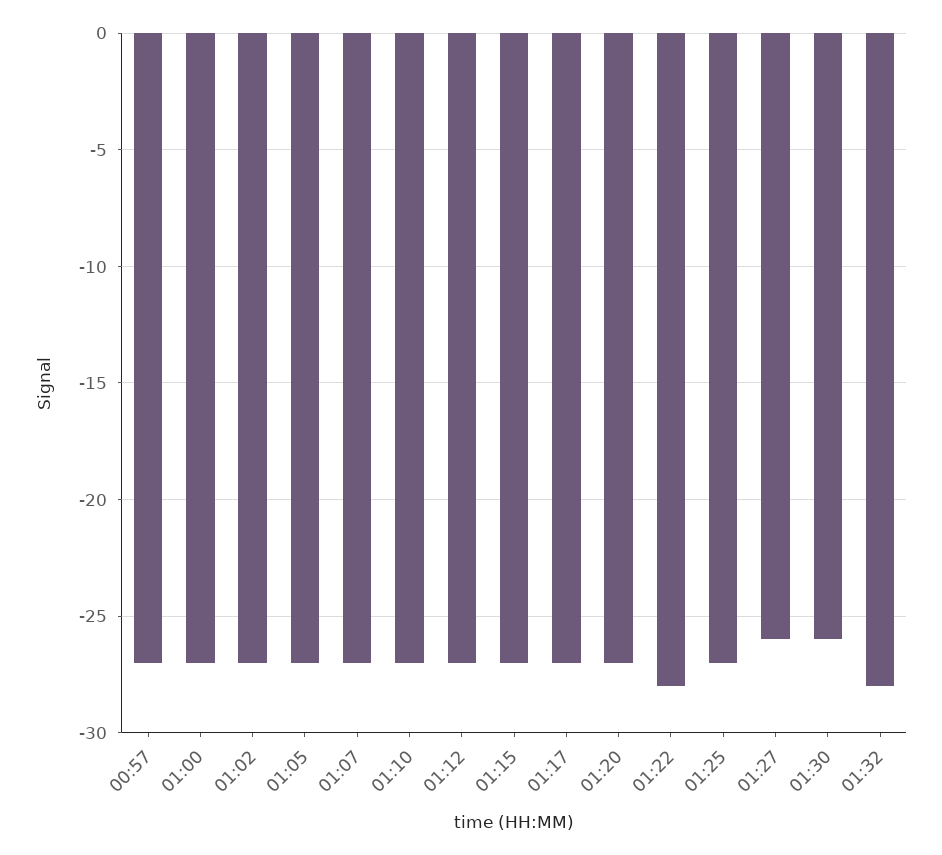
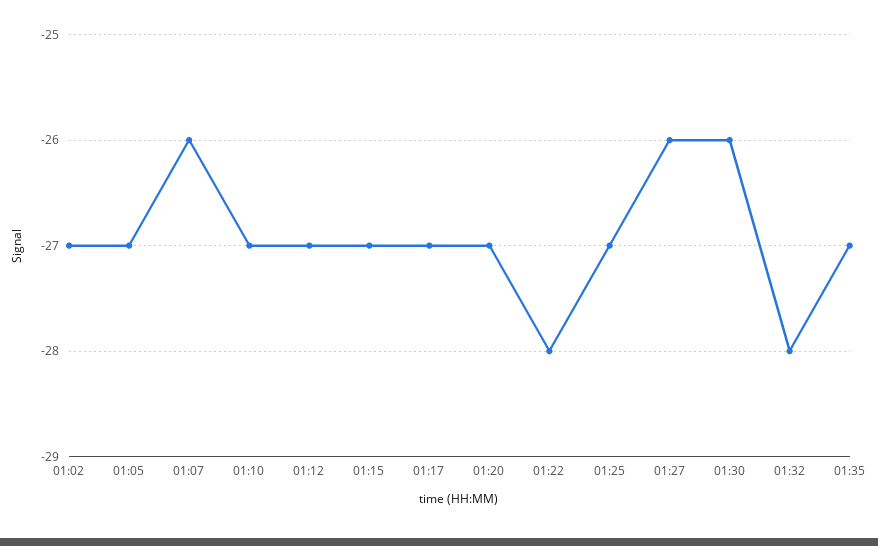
00:57: -27 -> none
01:00: -27 -> none
01:07: -27 -> -26
01:35: none -> -27

